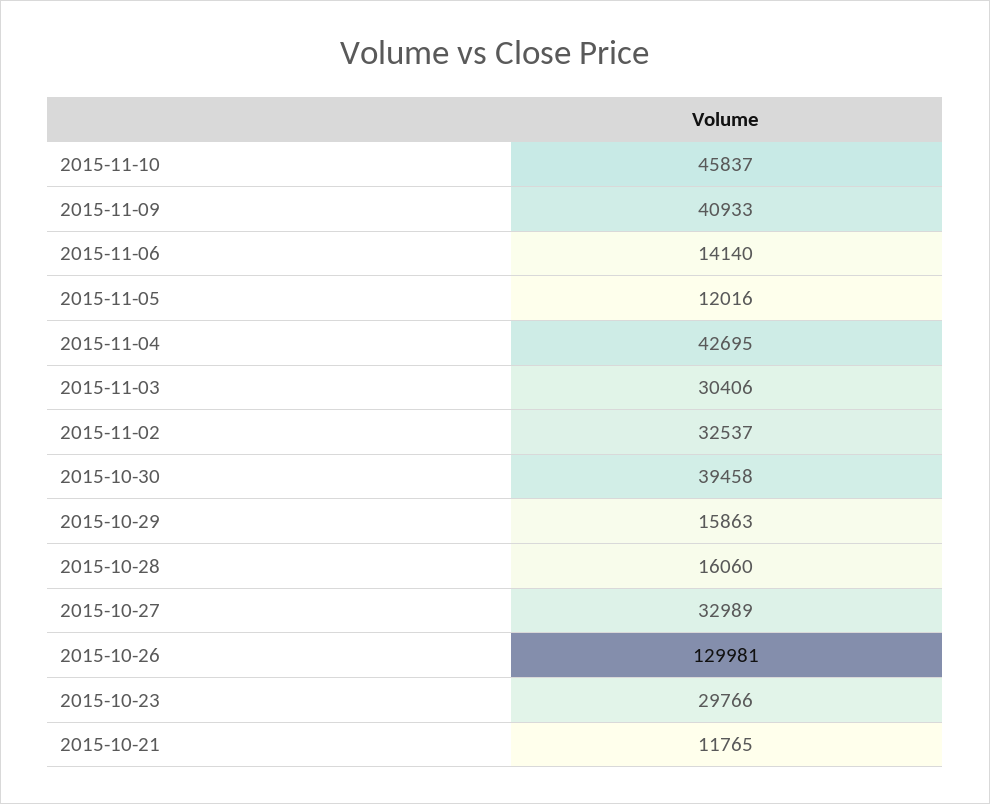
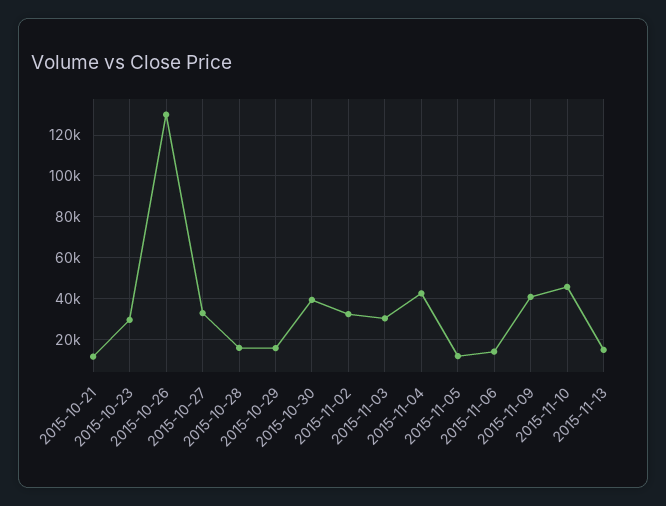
2015-11-13: none -> 15000

